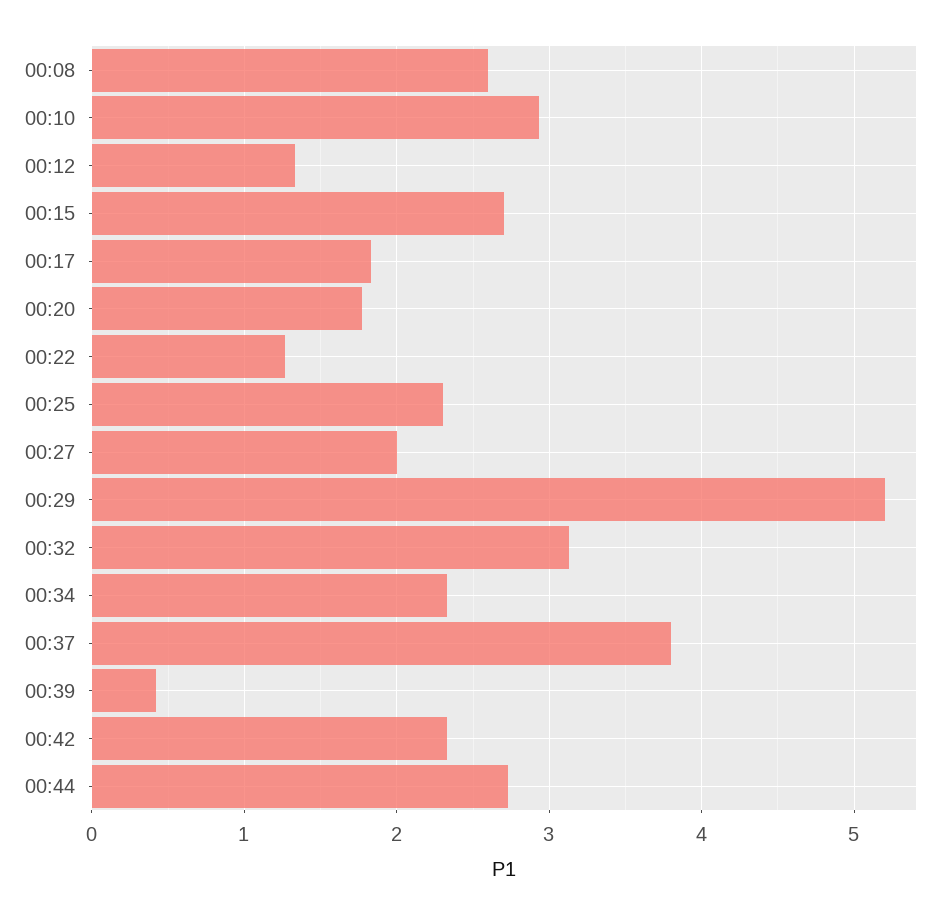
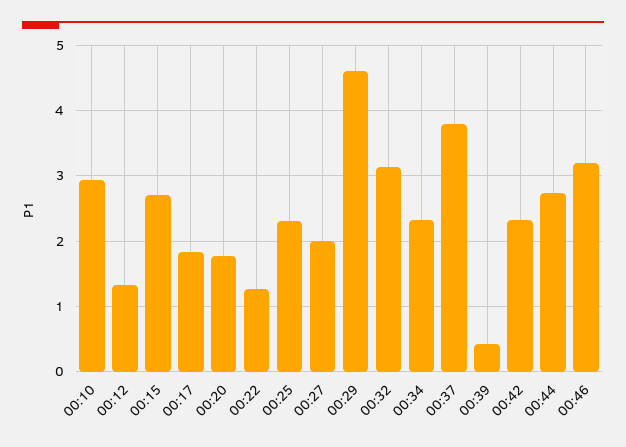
00:08: 2.6 -> none
00:29: 5.2 -> 4.6
00:46: none -> 3.2

